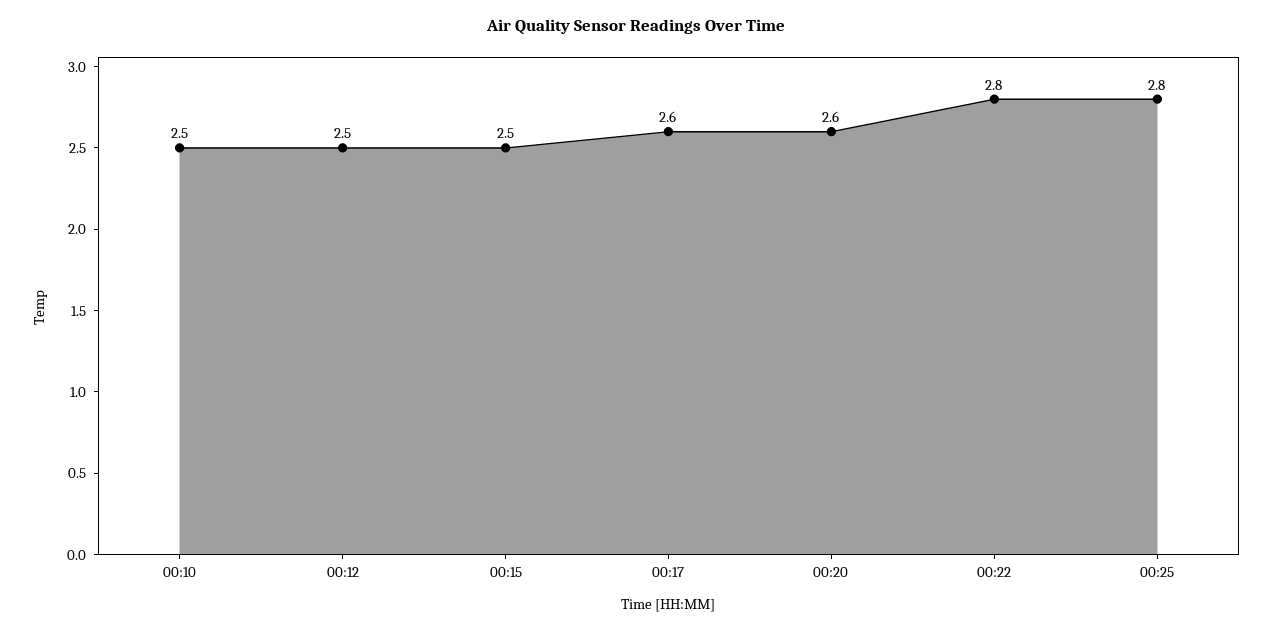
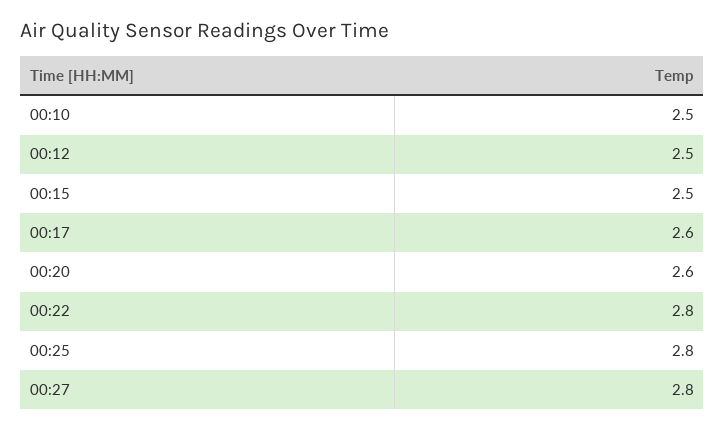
00:27: none -> 2.8

